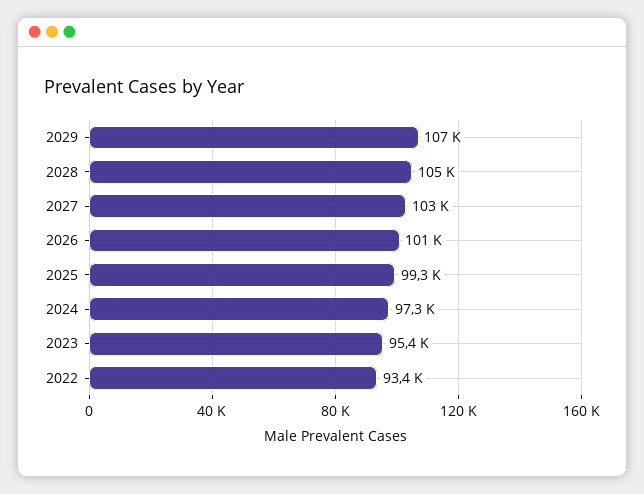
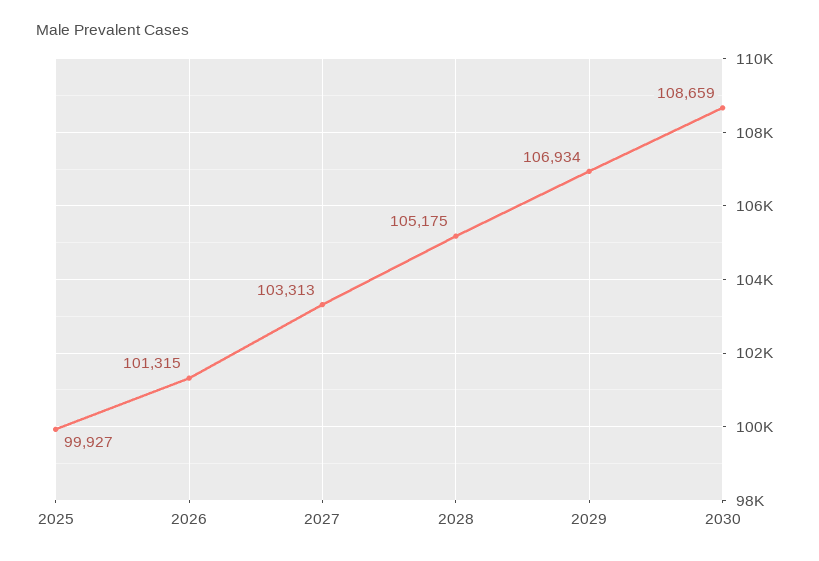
2025: 99300 -> 99927
2024: 97300 -> none
2023: 95400 -> none
2022: 93400 -> none
2030: none -> 108659

